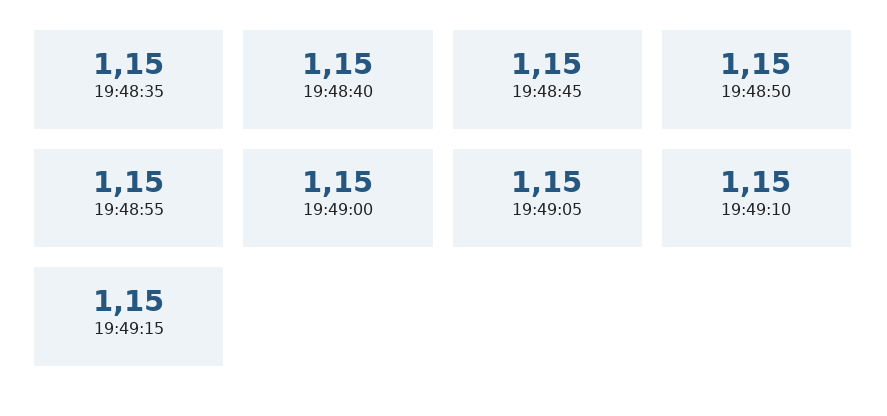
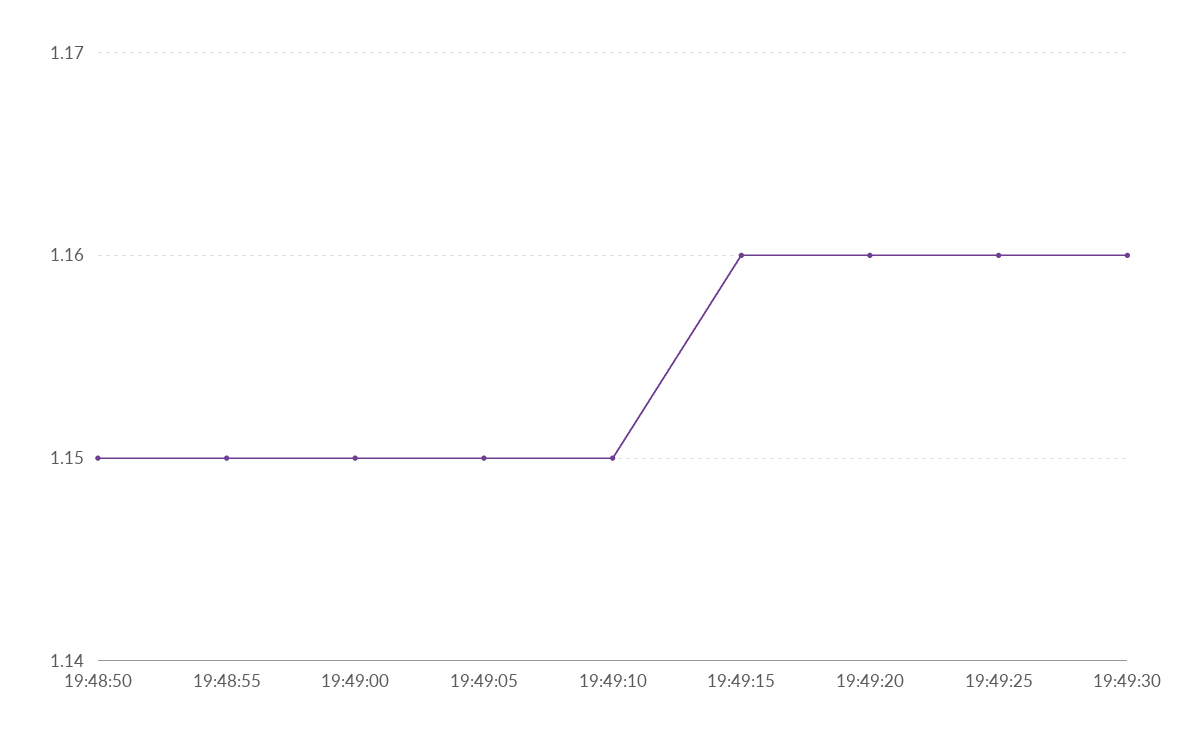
19:48:35: 1.15 -> none
19:48:40: 1.15 -> none
19:48:45: 1.15 -> none
19:49:15: 1.15 -> 1.16
19:49:20: none -> 1.16
19:49:25: none -> 1.16
19:49:30: none -> 1.16

